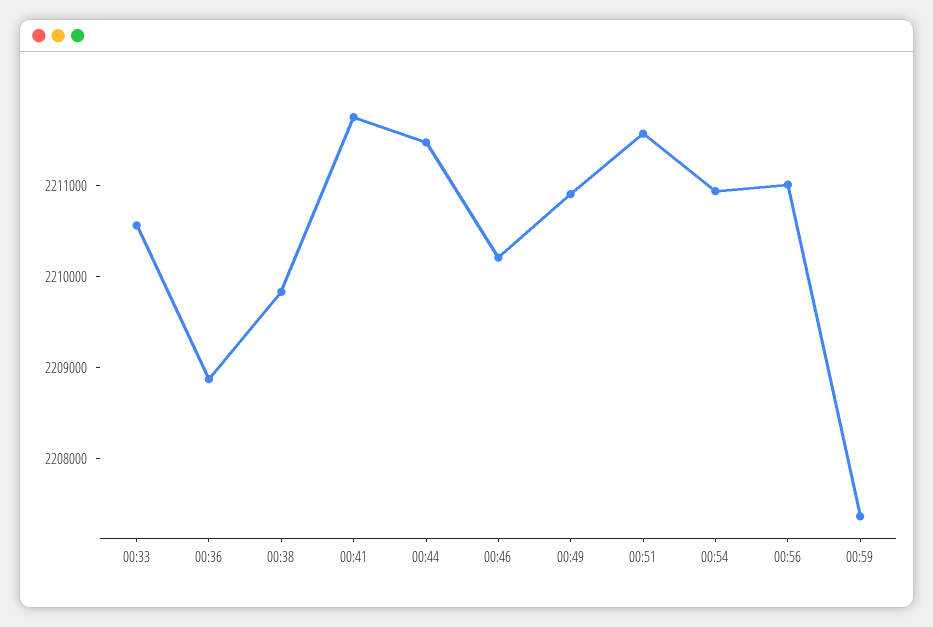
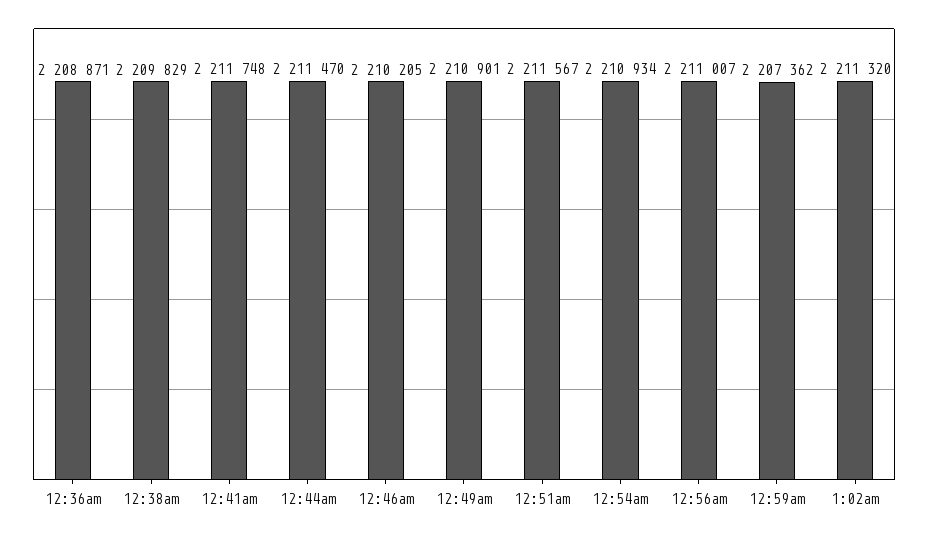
00:33: 2210600 -> none
1:02am: none -> 2211320

